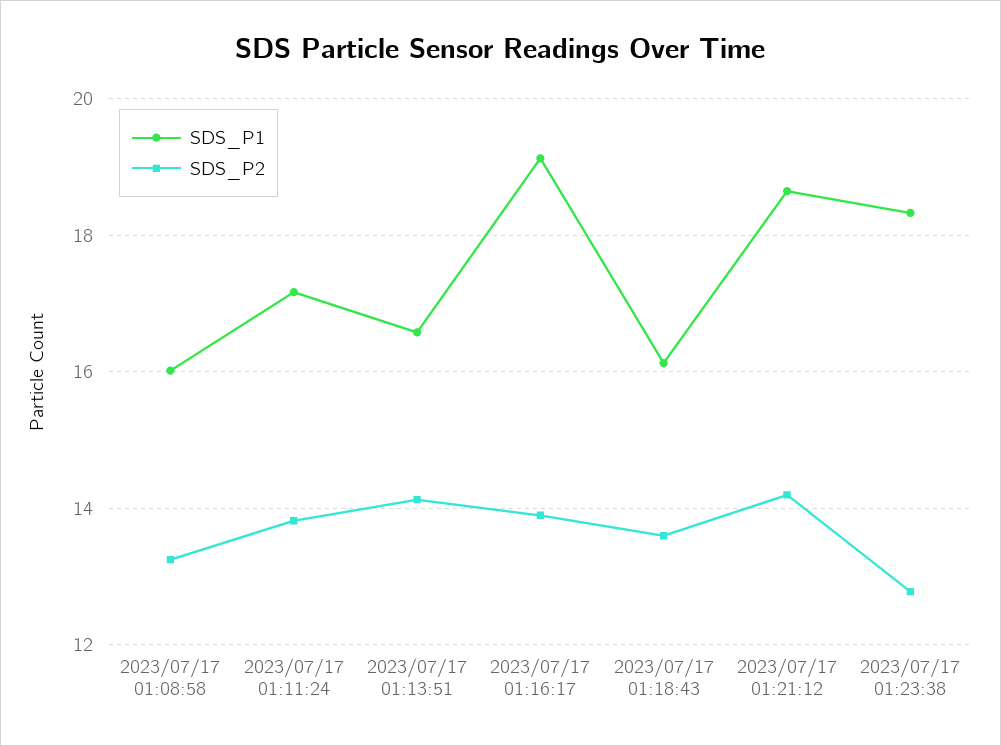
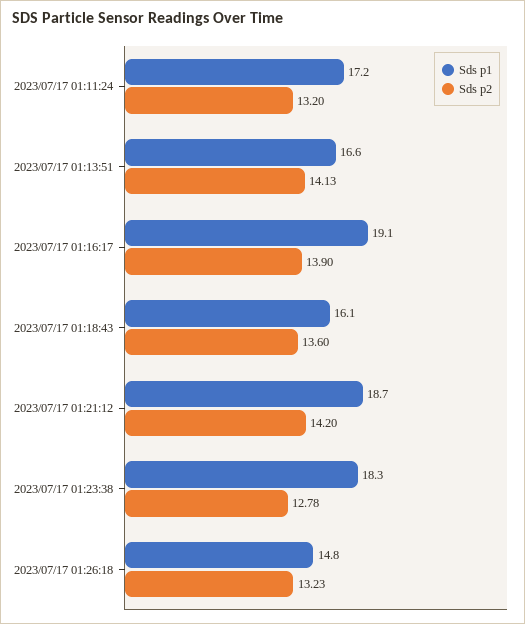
SDS_P1, 2023/07/17 01:08:58: 16 -> none
SDS_P2, 2023/07/17 01:08:58: 13.2 -> none
SDS_P2, 2023/07/17 01:11:24: 13.8 -> 13.2
SDS_P1, 2023/07/17 01:26:18: none -> 14.8
SDS_P2, 2023/07/17 01:26:18: none -> 13.23

